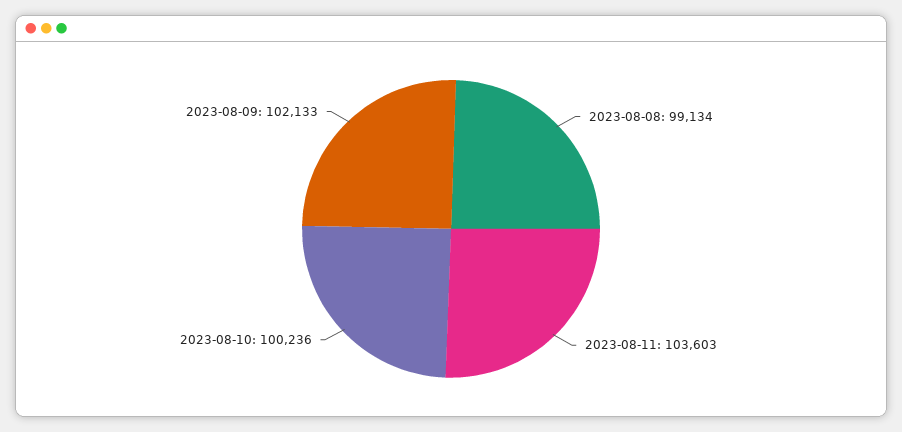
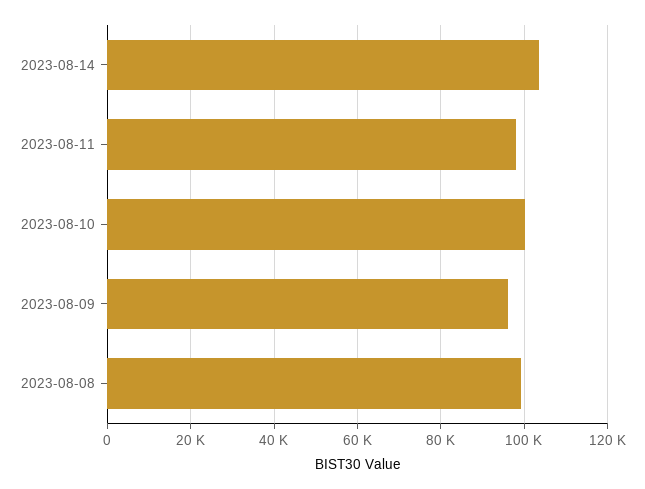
2023-08-11: 103603 -> 98000
2023-08-09: 102133 -> 96000
2023-08-14: none -> 104000

